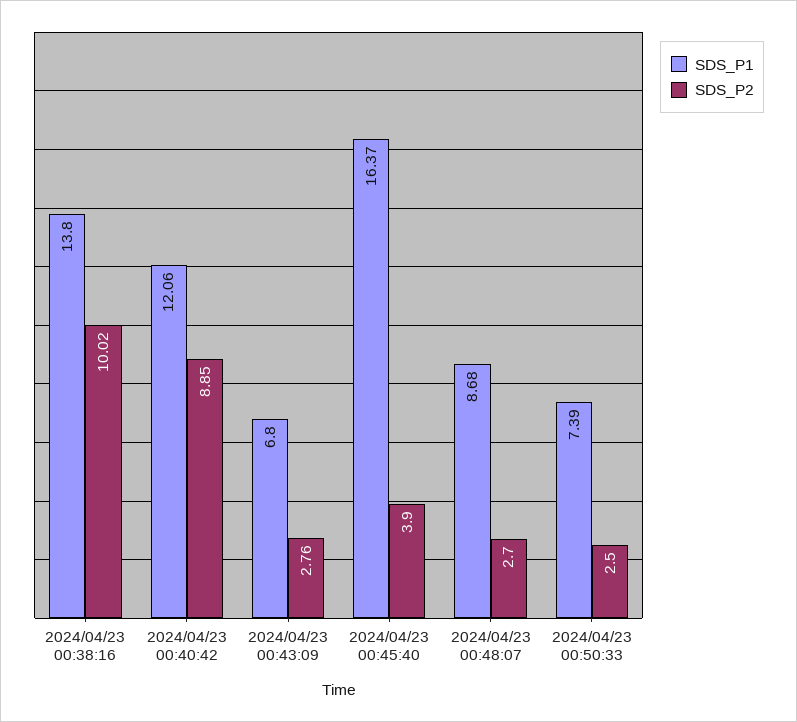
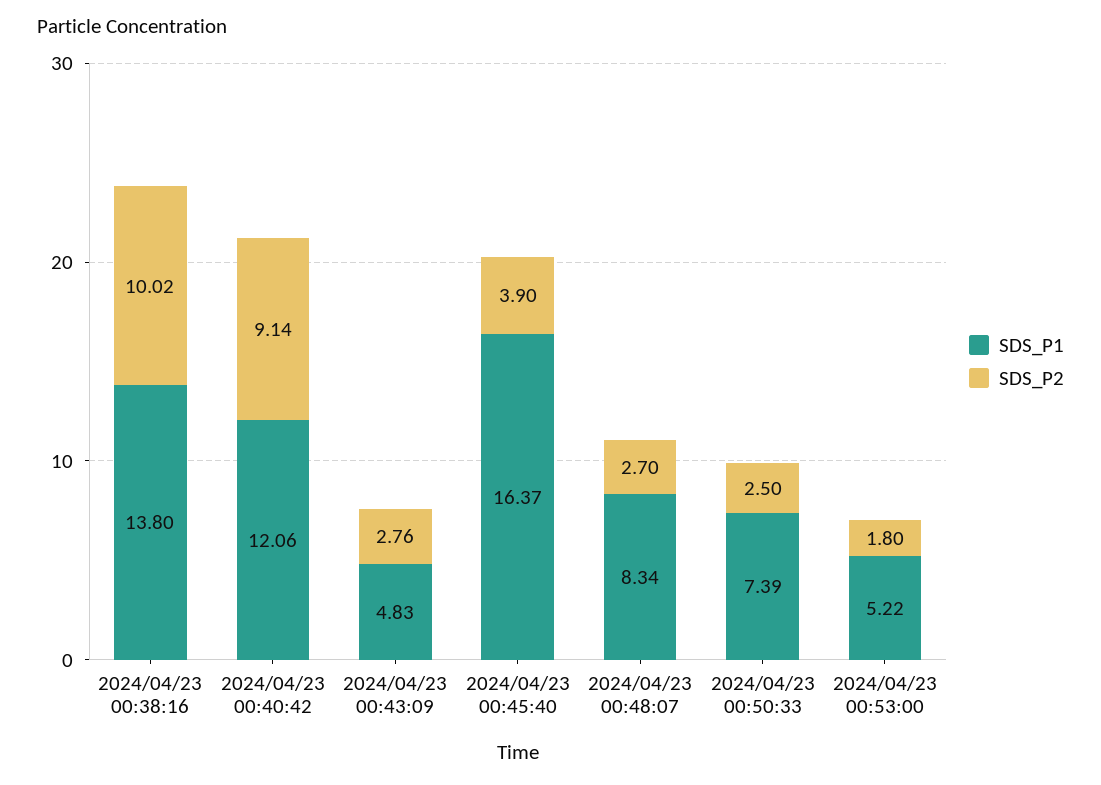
SDS_P2, 2024/04/23 00:40:42: 8.85 -> 9.14
SDS_P1, 2024/04/23 00:43:09: 6.8 -> 4.83
SDS_P1, 2024/04/23 00:48:07: 8.68 -> 8.34
SDS_P1, 2024/04/23 00:53:00: none -> 5.22
SDS_P2, 2024/04/23 00:53:00: none -> 1.8

